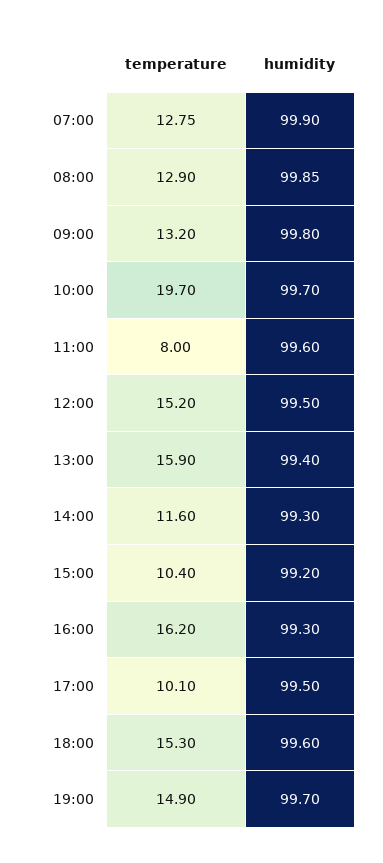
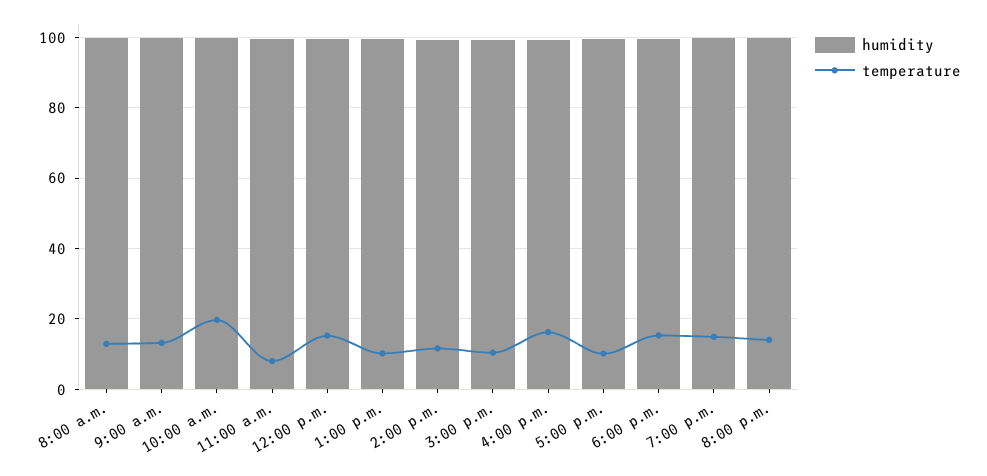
temperature, 07:00: 12.75 -> none
humidity, 07:00: 99.9 -> none
temperature, 13:00: 15.9 -> 10
humidity, 8:00 p.m.: none -> 100
temperature, 8:00 p.m.: none -> 14

